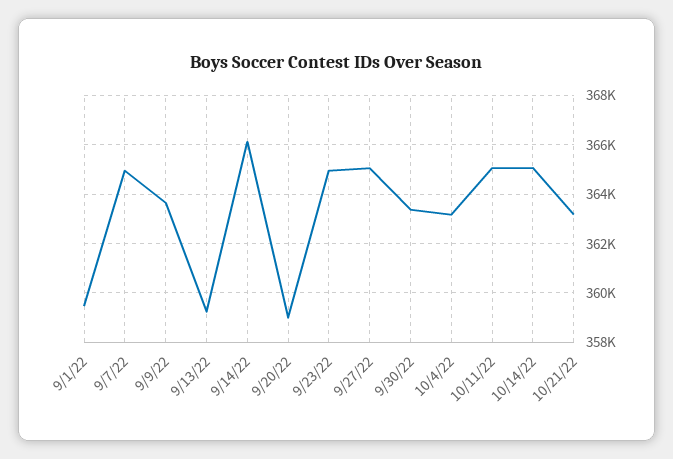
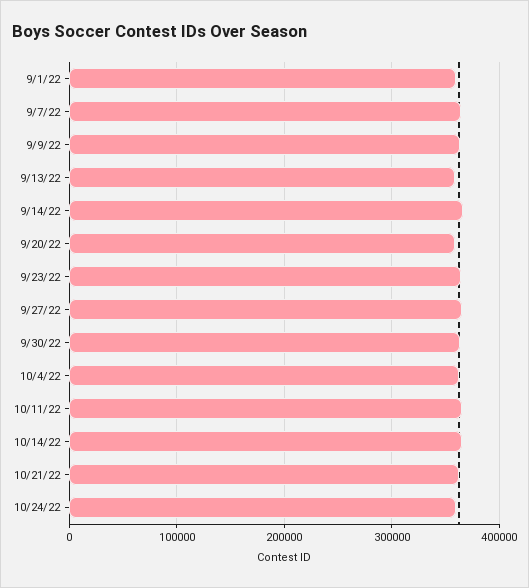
10/24/22: none -> 360000

